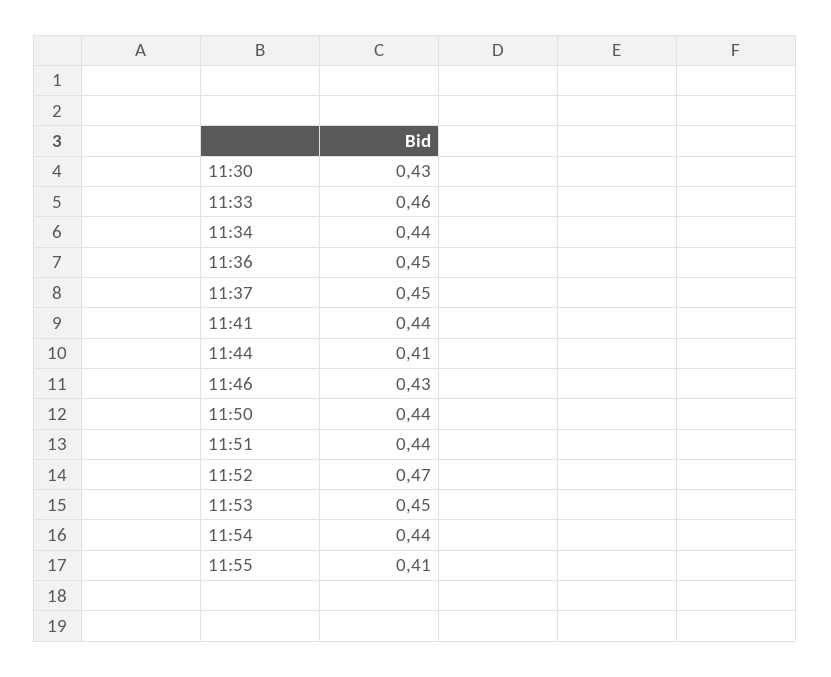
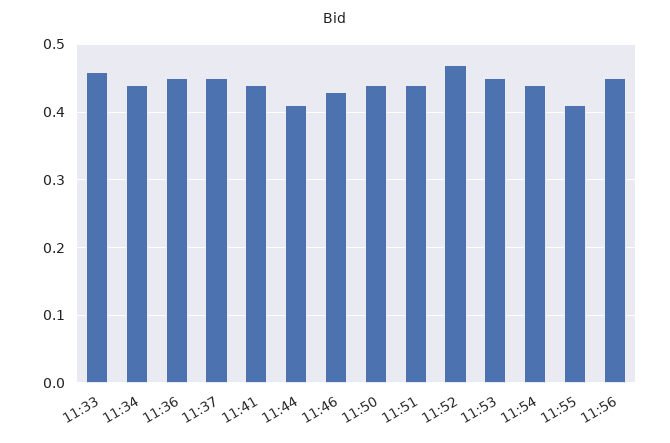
11:30: 0.43 -> none
11:56: none -> 0.45

